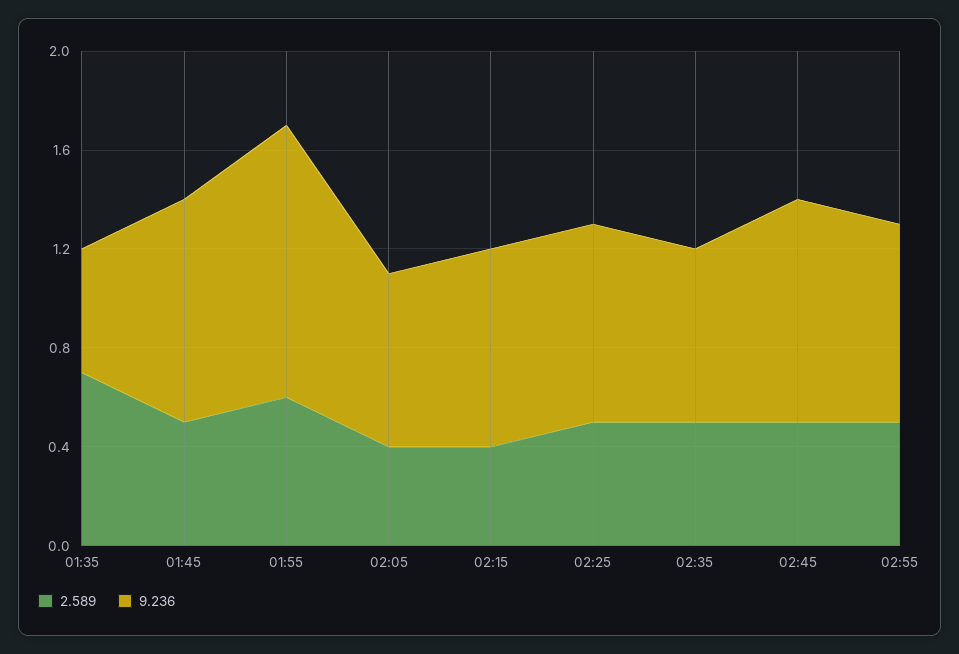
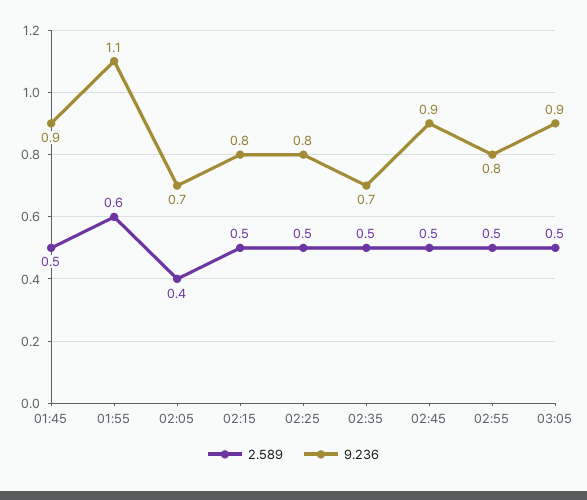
2.589, 01:35: 0.7 -> none
9.236, 01:35: 0.5 -> none
2.589, 02:15: 0.4 -> 0.5
2.589, 03:05: none -> 0.5
9.236, 03:05: none -> 0.9

